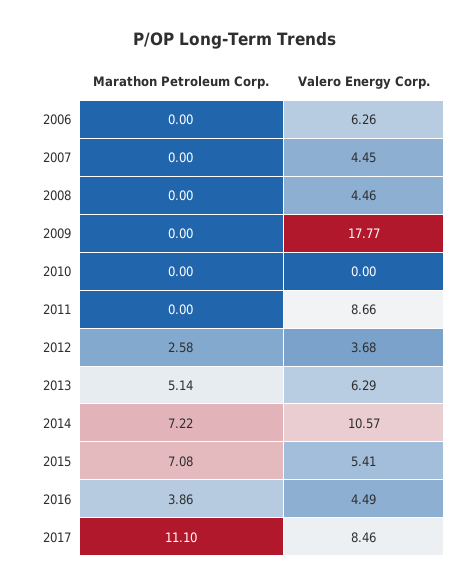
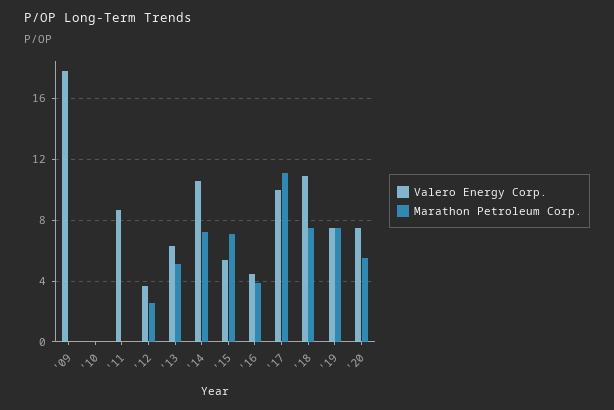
Marathon Petroleum Corp., 2006: 0 -> none
Valero Energy Corp., 2006: 6.26 -> none
Marathon Petroleum Corp., 2007: 0 -> none
Valero Energy Corp., 2007: 4.45 -> none
Marathon Petroleum Corp., 2008: 0 -> none
Valero Energy Corp., 2008: 4.46 -> none
Valero Energy Corp., 2017: 8.46 -> 10
Valero Energy Corp., '18: none -> 11
Marathon Petroleum Corp., '18: none -> 7.5
Valero Energy Corp., '19: none -> 7.5
Marathon Petroleum Corp., '19: none -> 7.5
Valero Energy Corp., '20: none -> 7.5
Marathon Petroleum Corp., '20: none -> 5.5

